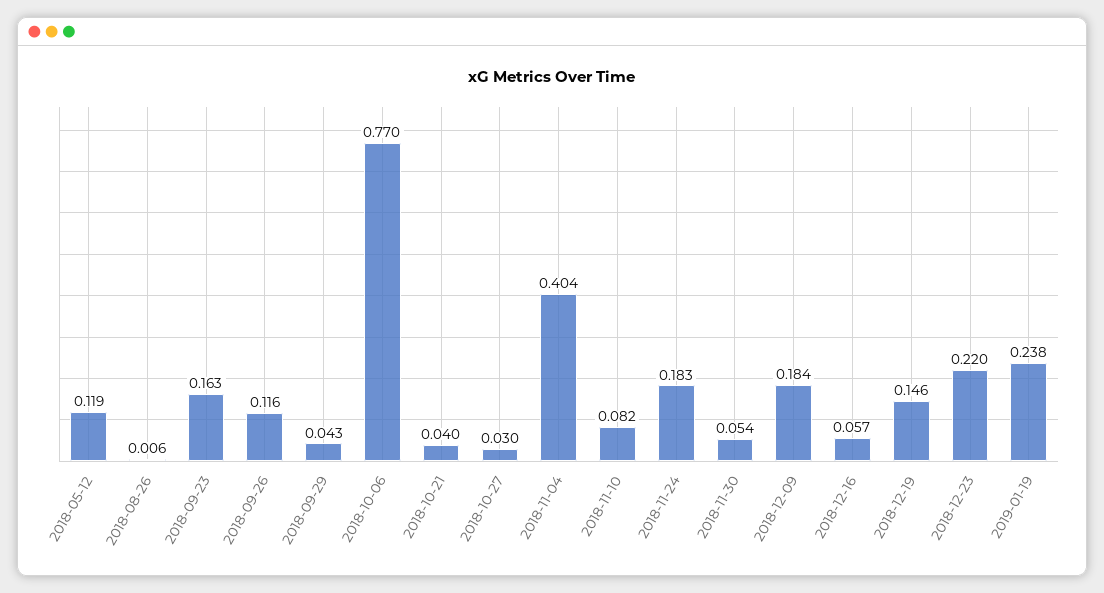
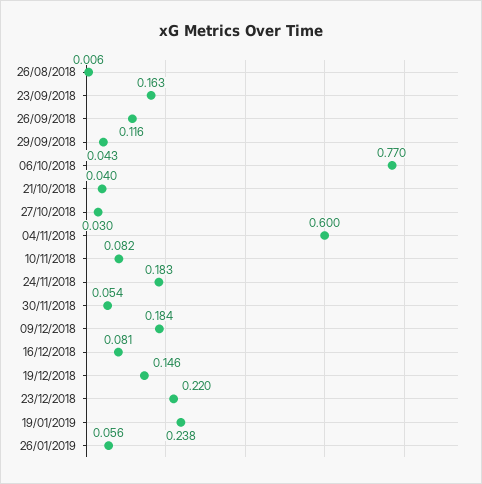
2018-05-12: 0.119 -> none
2018-11-04: 0.404 -> 0.6
2018-12-16: 0.057 -> 0.081
26/01/2019: none -> 0.056

